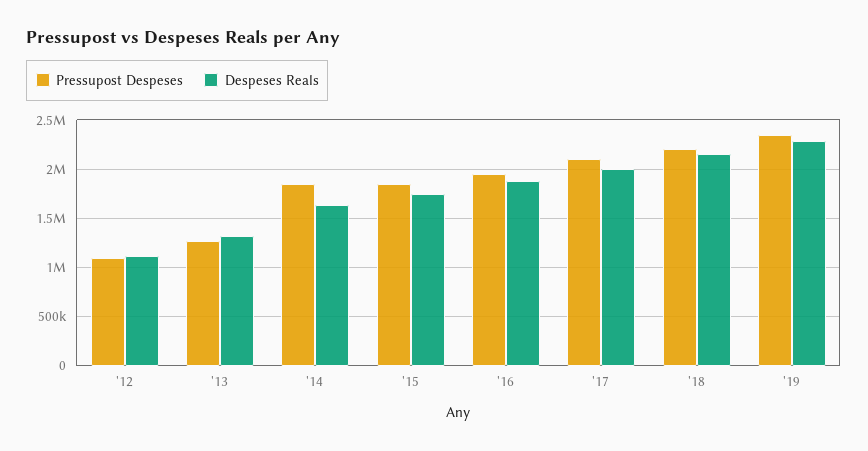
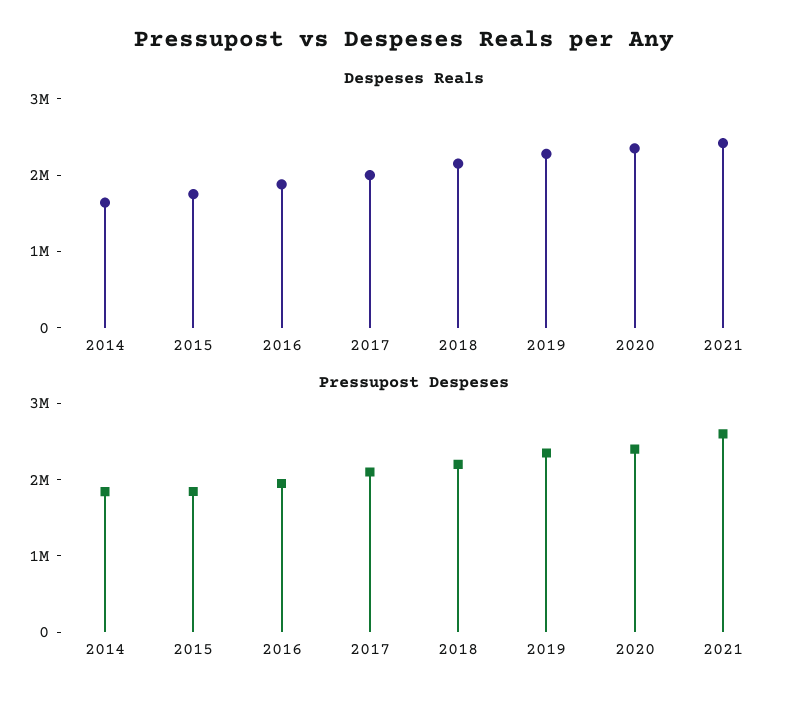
Pressupost Despeses, '12: 1100000 -> none
Despeses Reals, '12: 1100000 -> none
Pressupost Despeses, '13: 1300000 -> none
Despeses Reals, '13: 1300000 -> none
Despeses Reals, 2020: none -> 2400000
Despeses Reals, 2021: none -> 2400000
Pressupost Despeses, 2020: none -> 2400000
Pressupost Despeses, 2021: none -> 2600000

